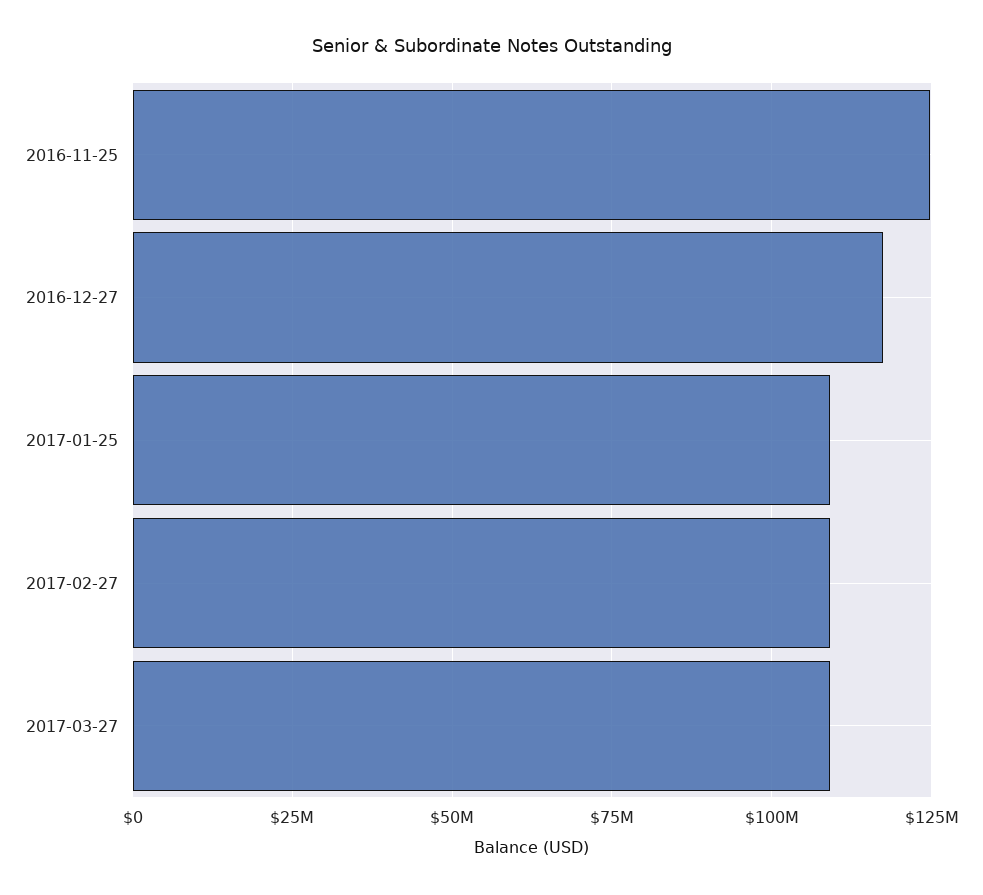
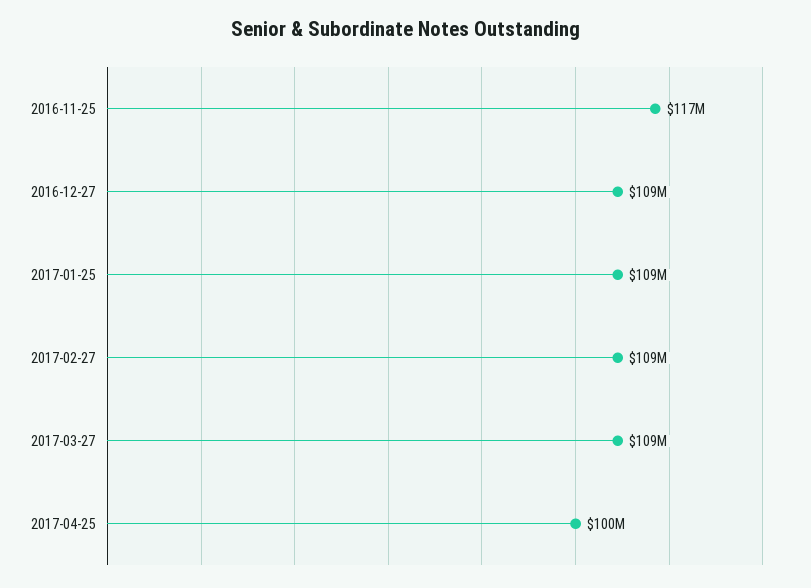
2016-11-25: 125000000 -> 117000000
2016-12-27: 117500000 -> 109000000
2017-04-25: none -> 100000000

